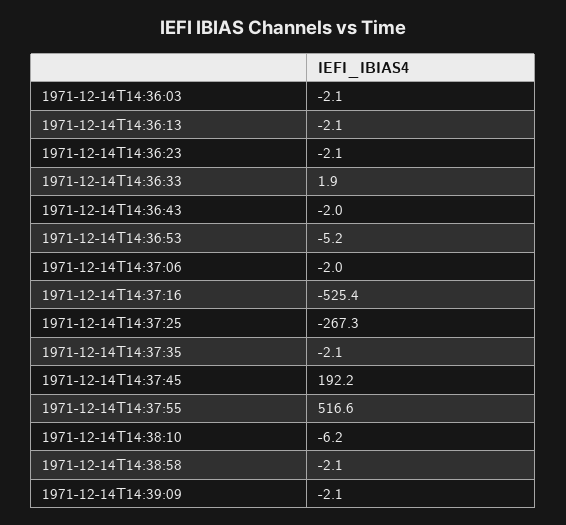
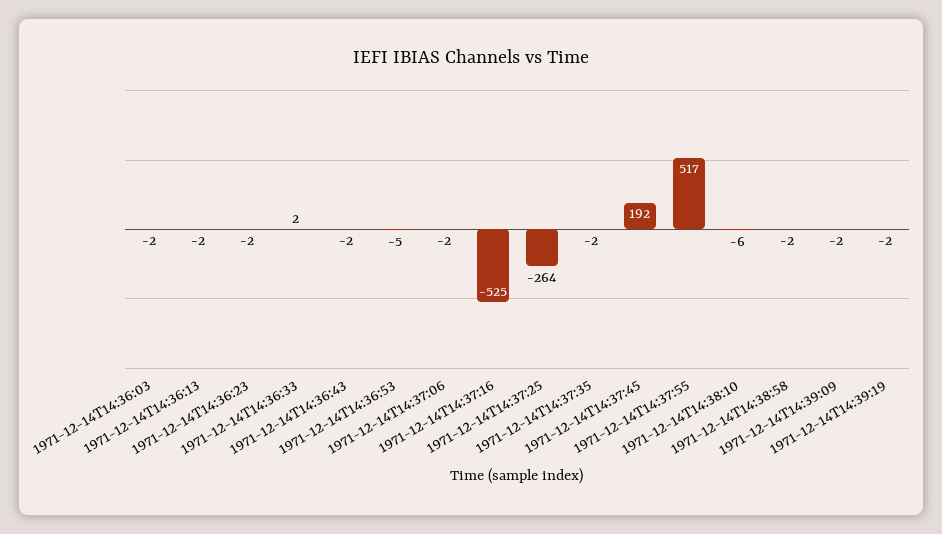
1971-12-14T14:37:25: -267.3 -> -264
1971-12-14T14:39:19: none -> -2

